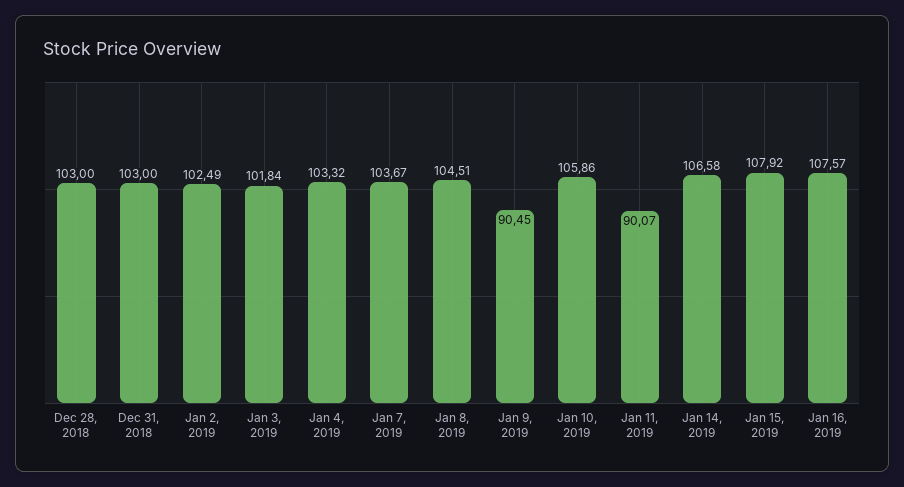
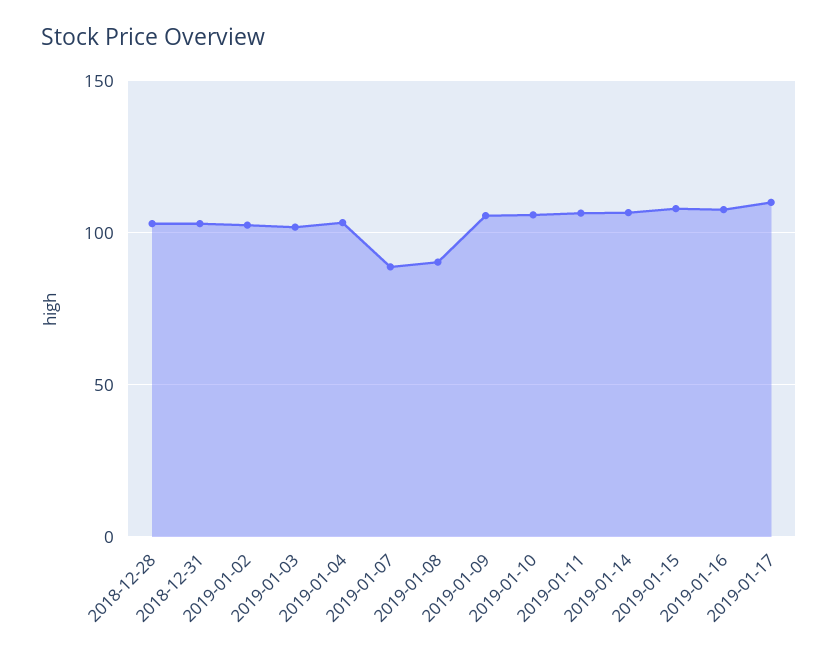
Jan 7, 2019: 103.67 -> 90
Jan 8, 2019: 104.51 -> 90
Jan 9, 2019: 90.45 -> 105
Jan 11, 2019: 90.07 -> 105
2019-01-17: none -> 110

